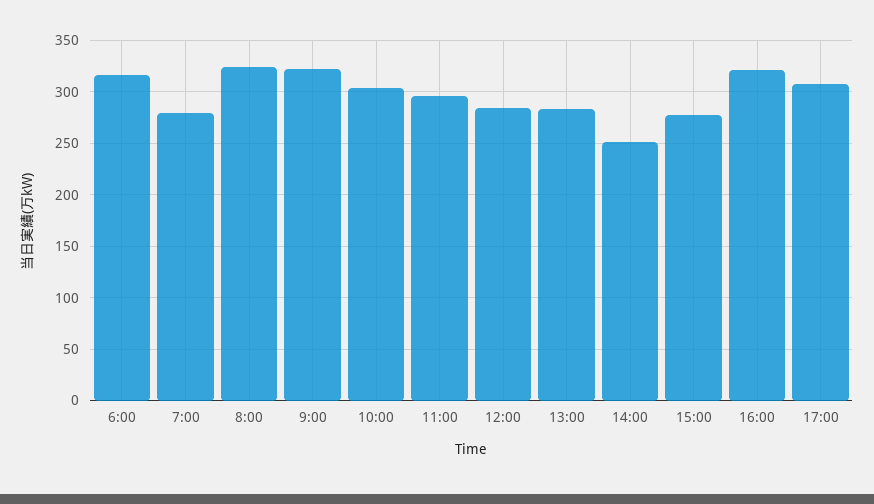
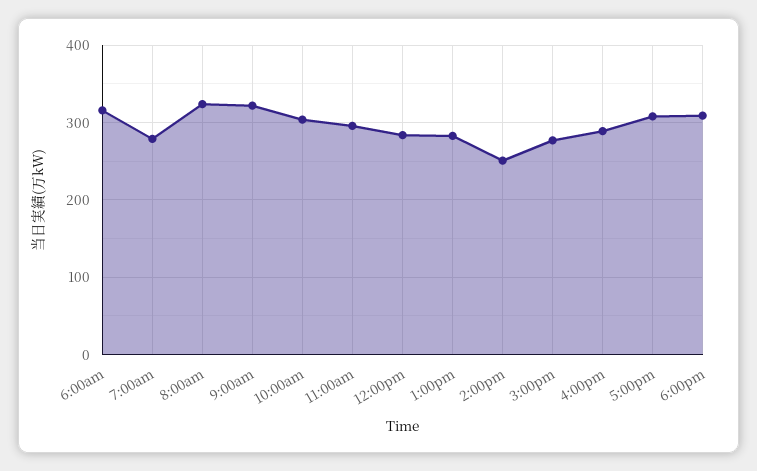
16:00: 320 -> 290
6:00pm: none -> 310

